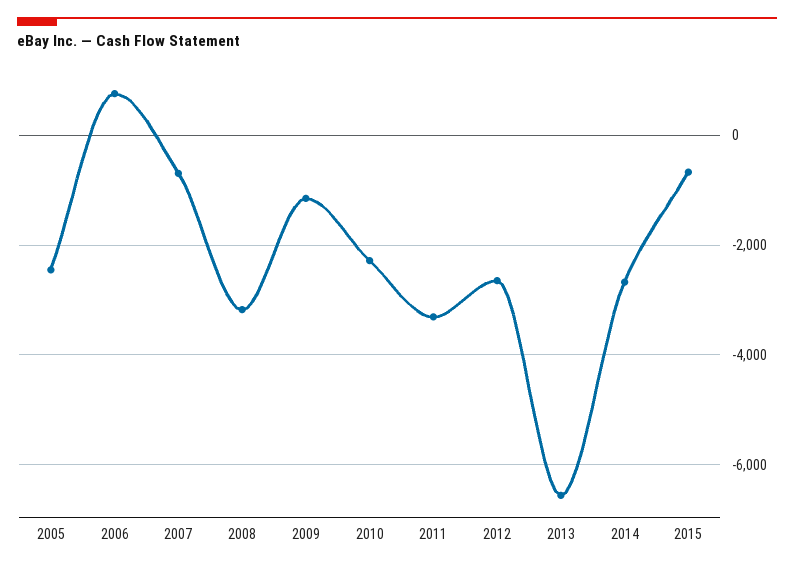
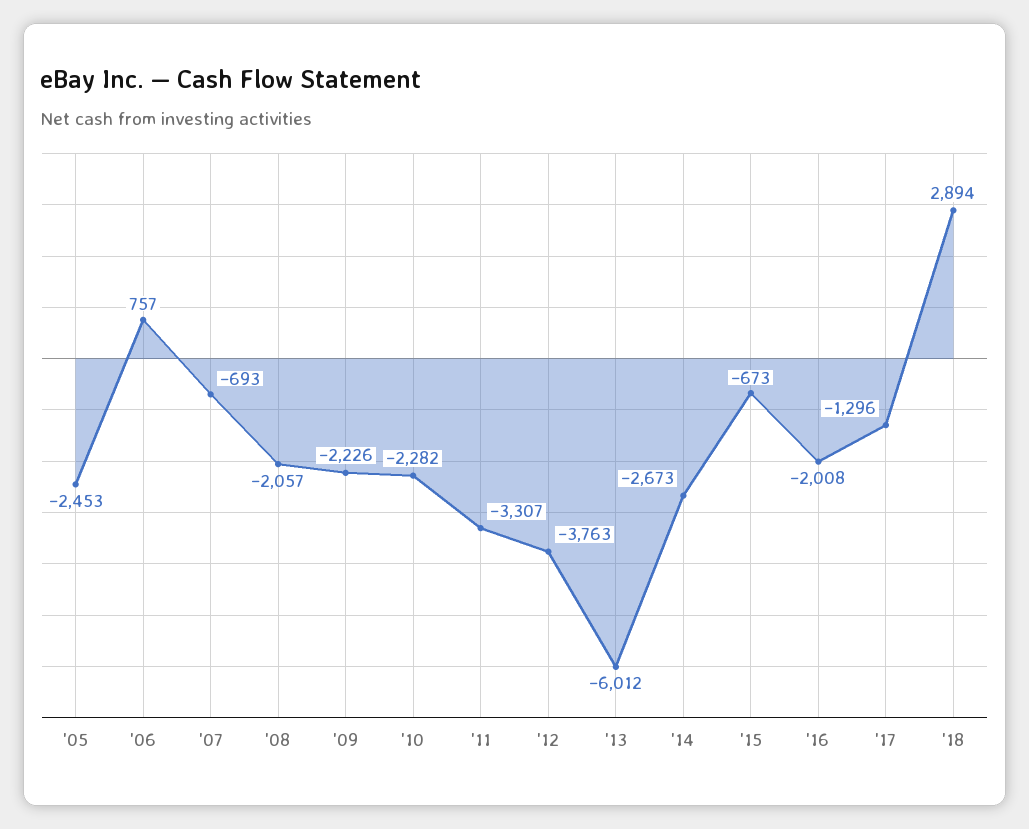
2008: -3200 -> -2057
2009: -1200 -> -2226
2012: -2600 -> -3763
2013: -6600 -> -6012
'16: none -> -2008
'17: none -> -1296
'18: none -> 2894

